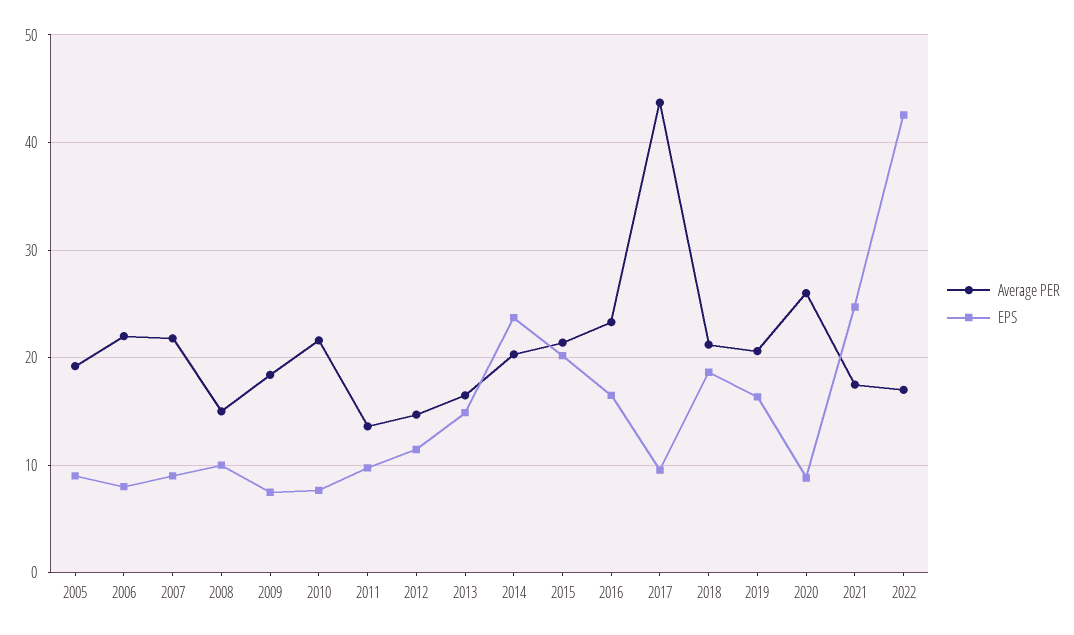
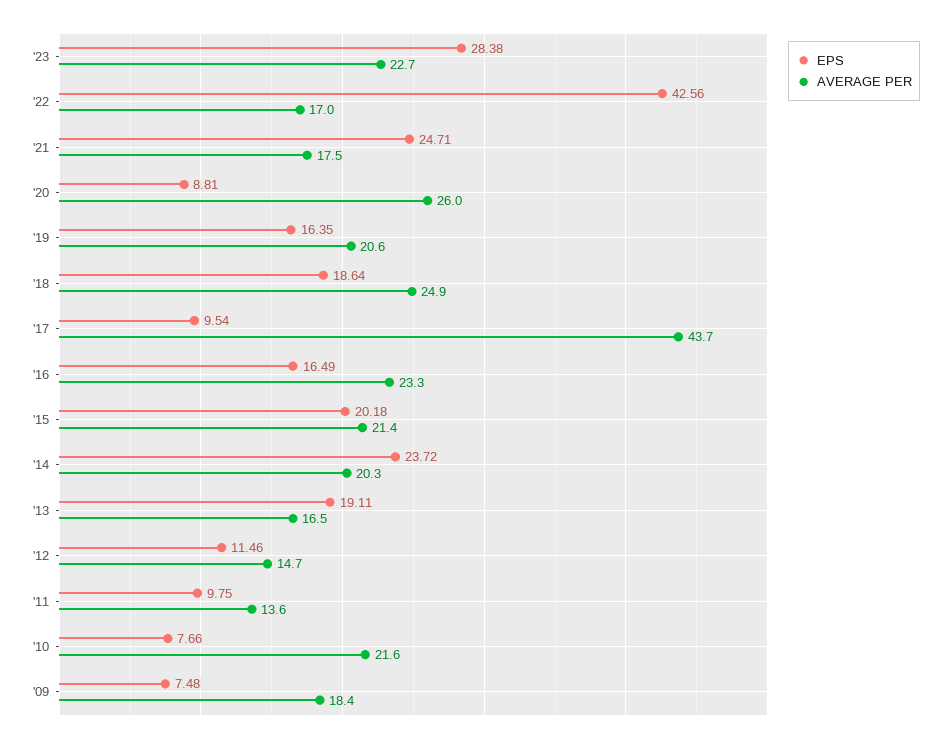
Average PER, 2005: 19 -> none
EPS, 2005: 9 -> none
Average PER, 2006: 22 -> none
EPS, 2006: 8 -> none
Average PER, 2007: 22 -> none
EPS, 2007: 9 -> none
Average PER, 2008: 15 -> none
EPS, 2008: 10 -> none
EPS, 2013: 15 -> 19.11
Average PER, 2018: 21 -> 24.9
EPS, '23: none -> 28.38
Average PER, '23: none -> 22.7

